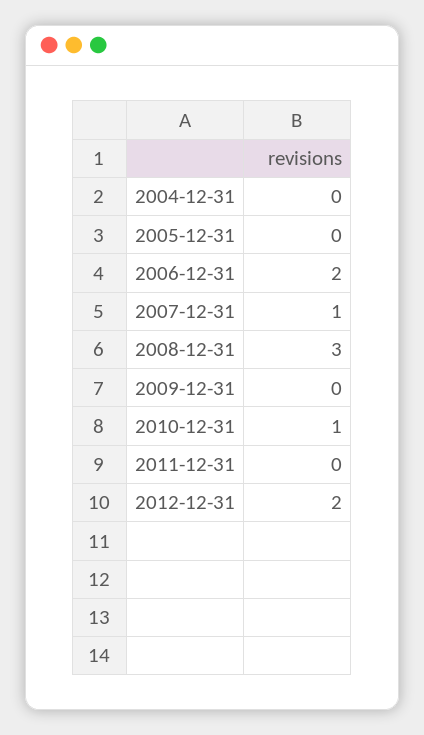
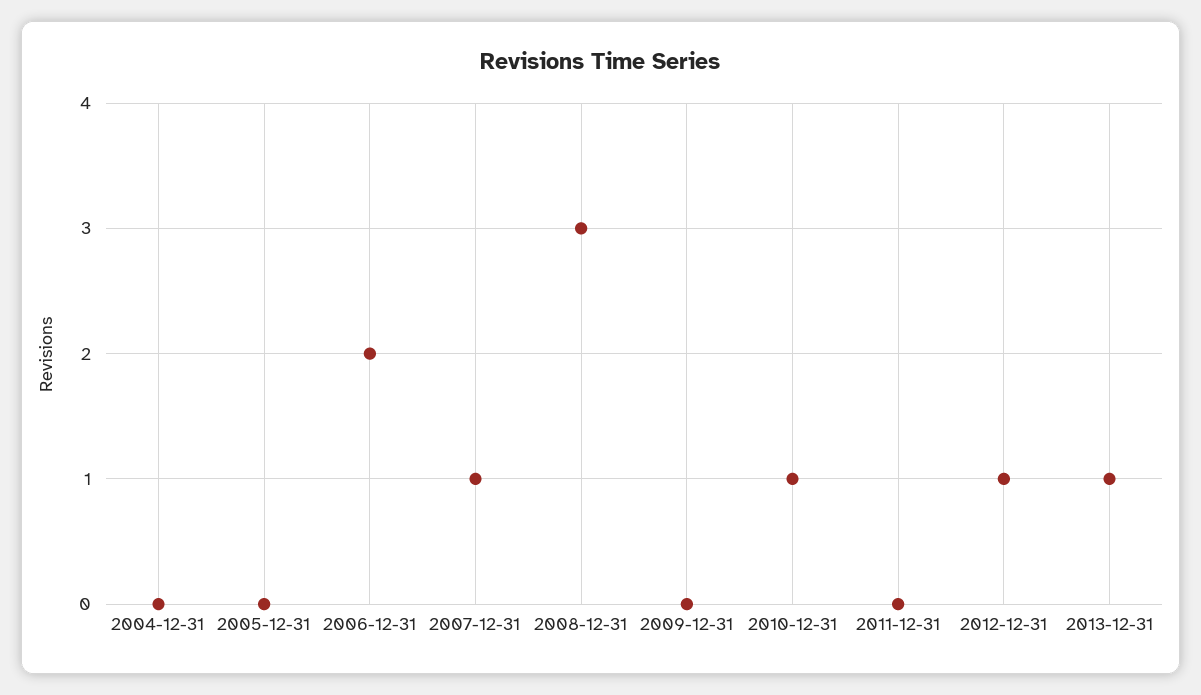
2012-12-31: 2 -> 1
2013-12-31: none -> 1

